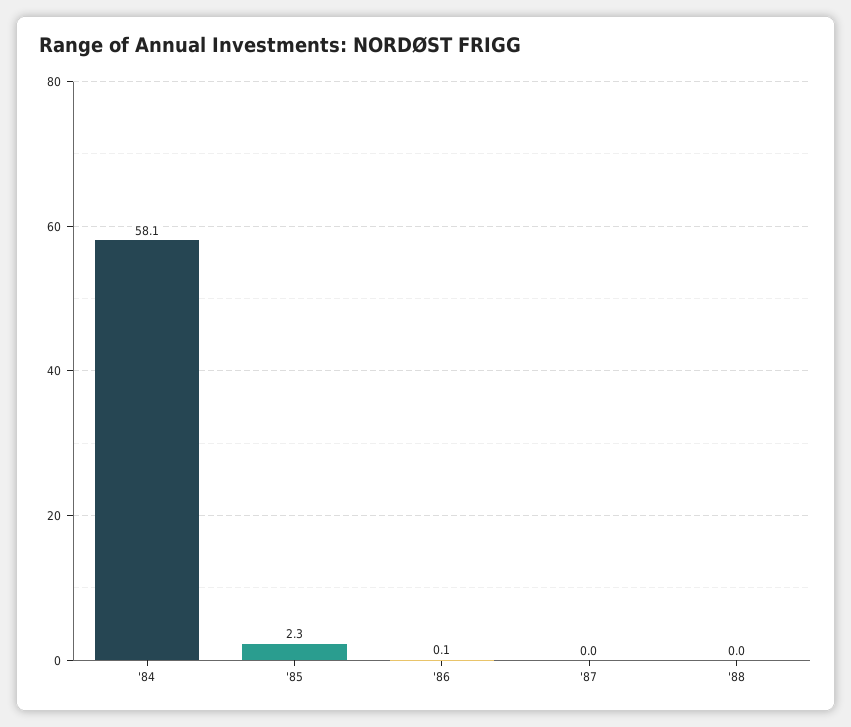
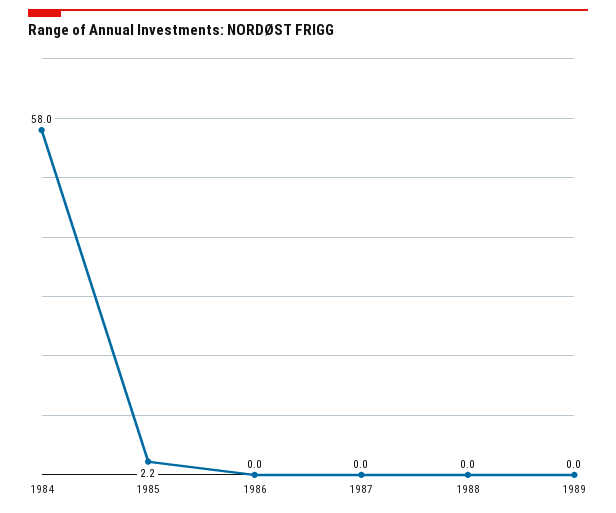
'84: 58.1 -> 58
'85: 2.3 -> 2.2
'86: 0.1 -> 0
1989: none -> 0

